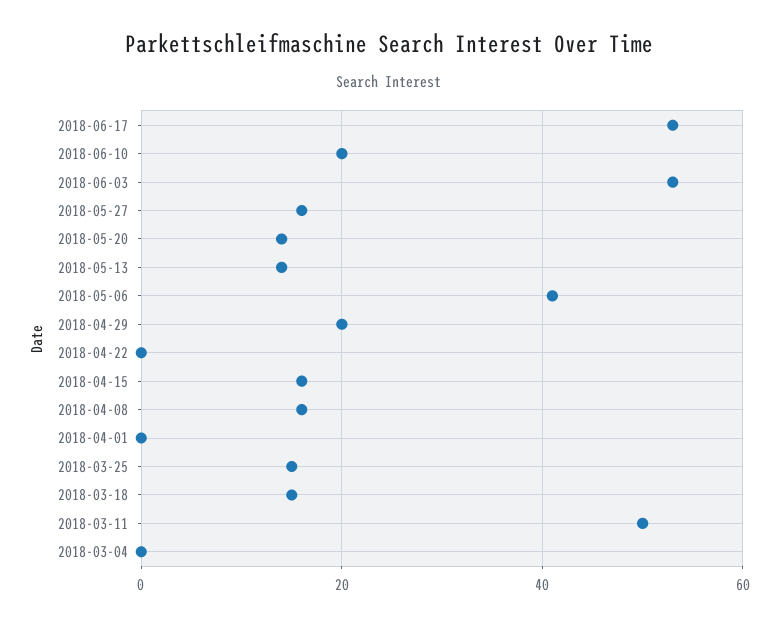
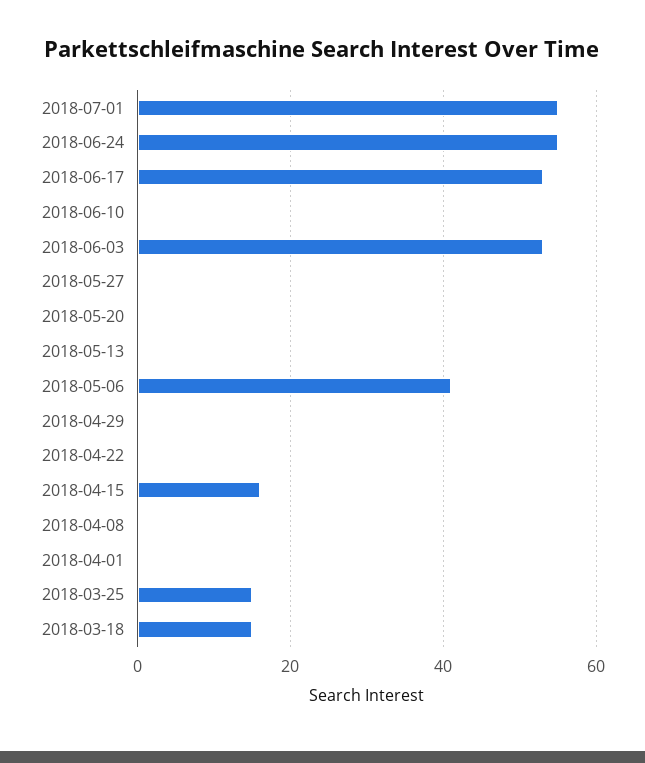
2018-06-10: 20 -> 0
2018-05-27: 15 -> 0
2018-05-20: 15 -> 0
2018-05-13: 15 -> 0
2018-04-29: 20 -> 0
2018-04-08: 15 -> 0
2018-03-11: 50 -> none
2018-03-04: 0 -> none
2018-07-01: none -> 55
2018-06-24: none -> 55

